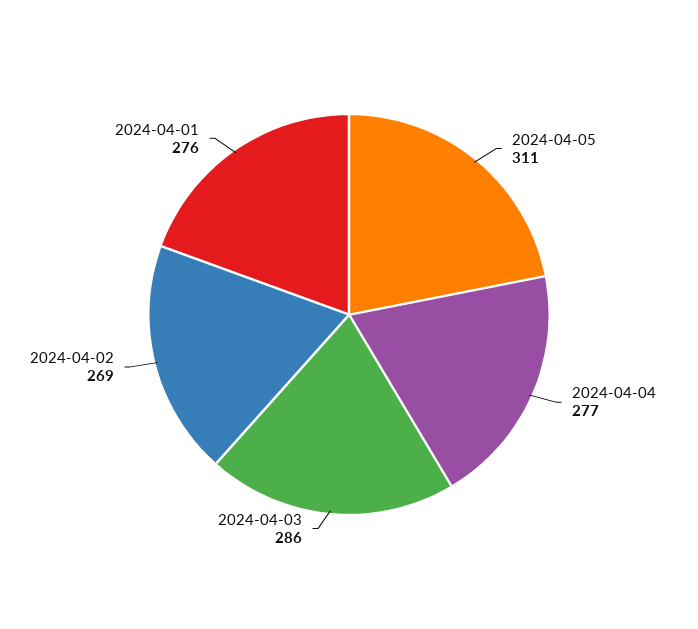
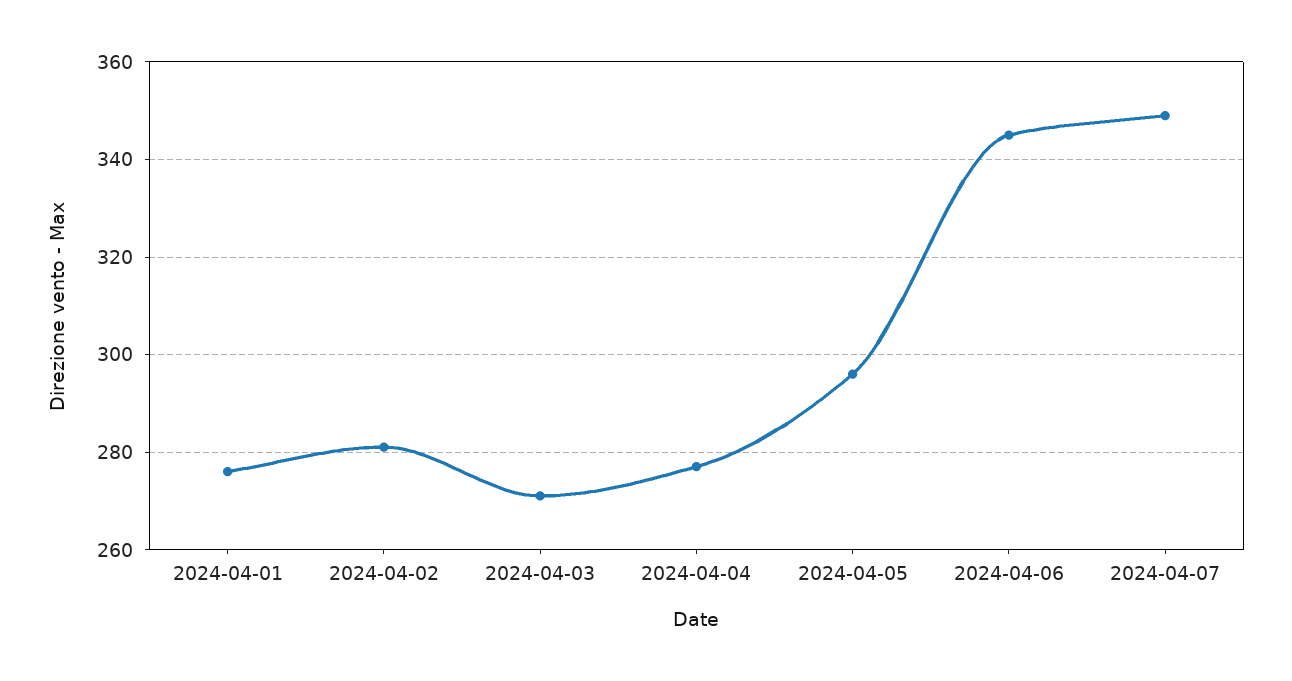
2024-04-05: 311 -> 295
2024-04-03: 286 -> 270
2024-04-02: 269 -> 280
2024-04-06: none -> 345
2024-04-07: none -> 350

